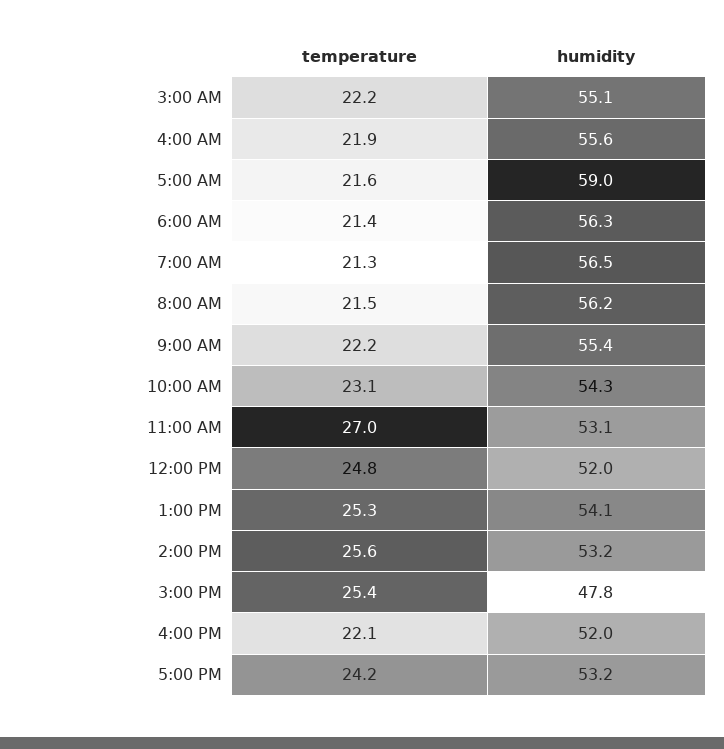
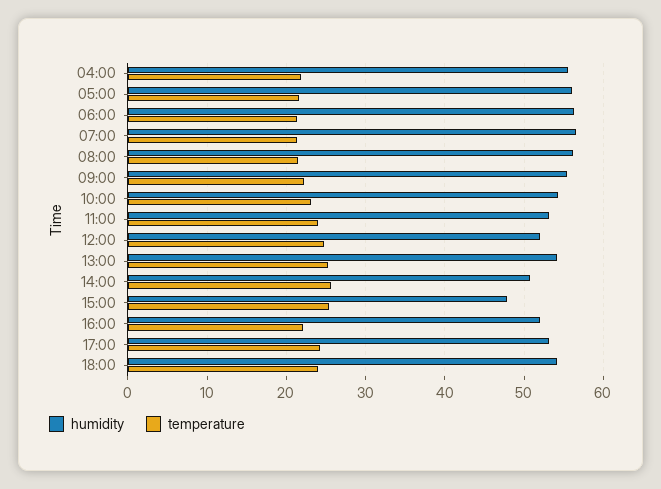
temperature, 3:00 AM: 22.2 -> none
humidity, 3:00 AM: 55.1 -> none
humidity, 5:00 AM: 59 -> 56
temperature, 11:00 AM: 27 -> 24
humidity, 2:00 PM: 53.2 -> 51
humidity, 18:00: none -> 54
temperature, 18:00: none -> 24

